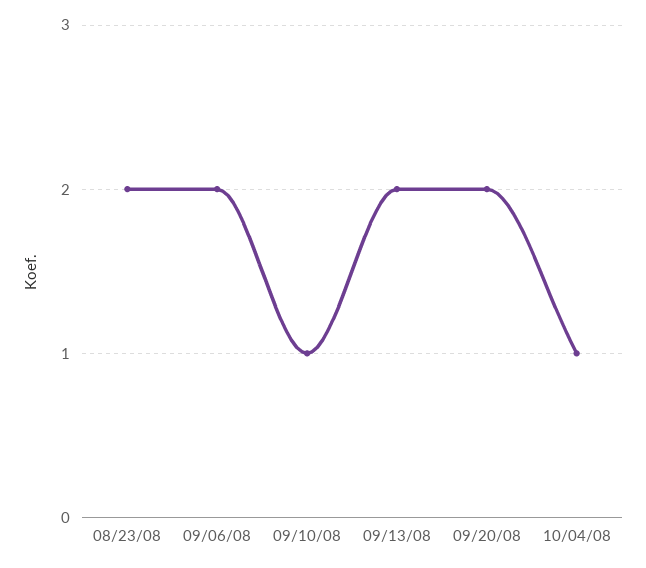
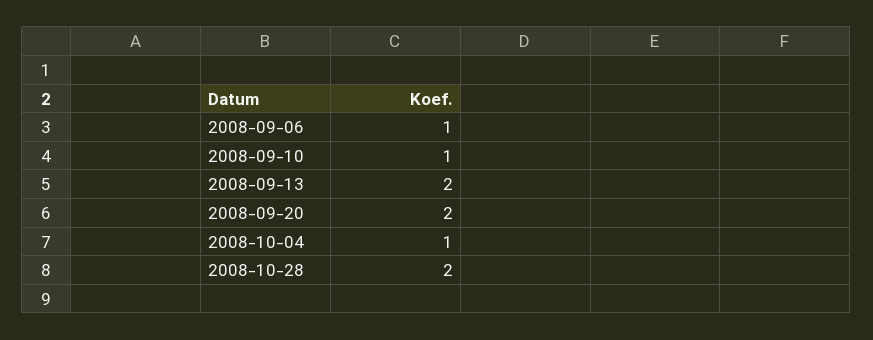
08/23/08: 2 -> none
09/06/08: 2 -> 1
2008-10-28: none -> 2

